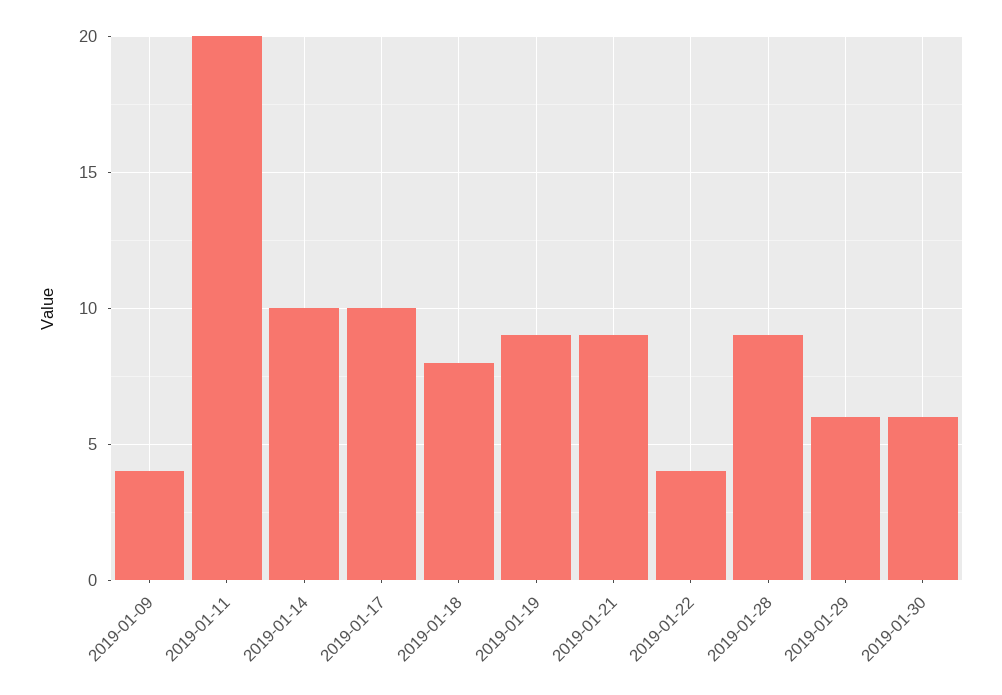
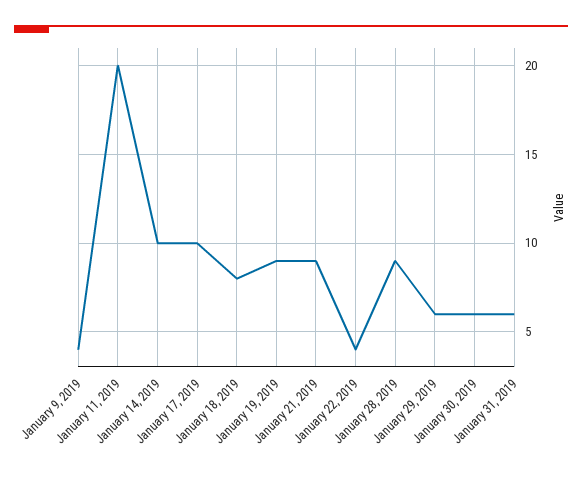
January 31, 2019: none -> 6

